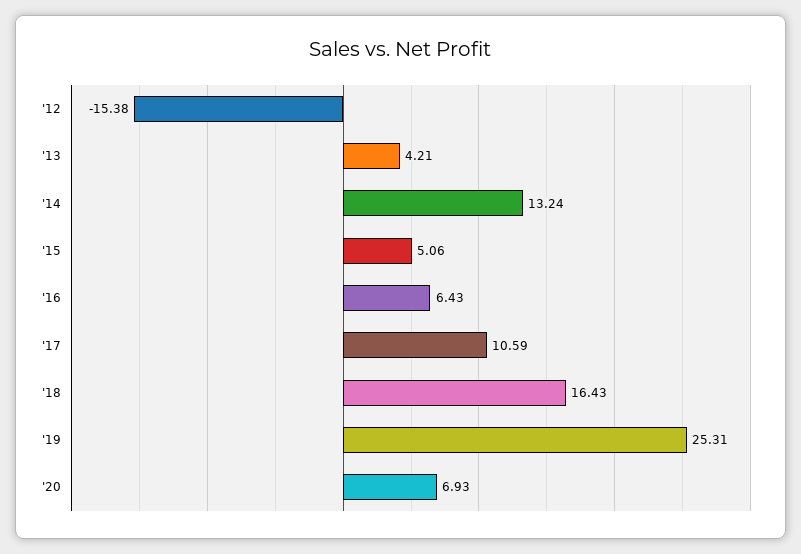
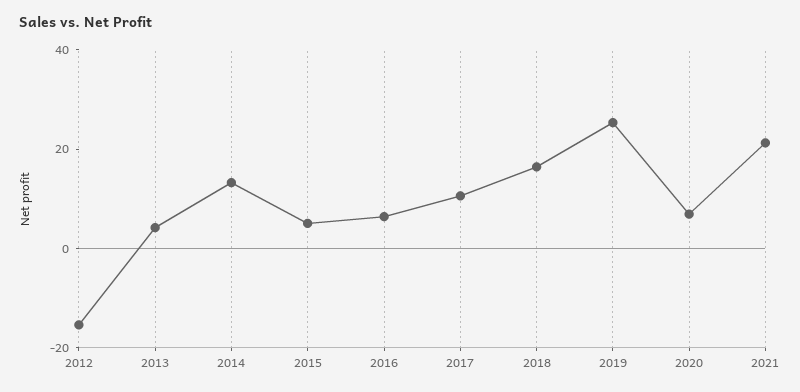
2021: none -> 20

